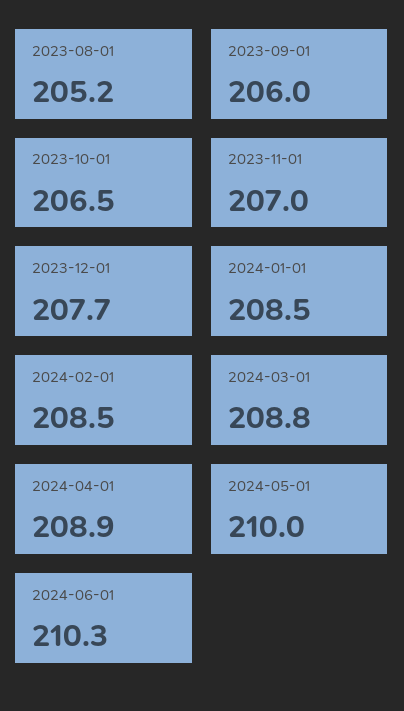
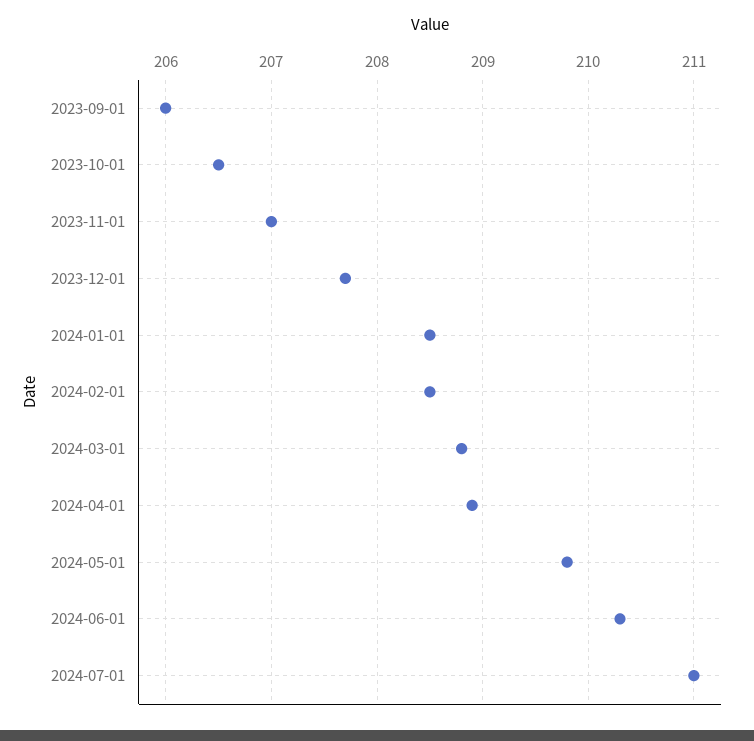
2023-08-01: 205.2 -> none
2024-05-01: 210 -> 209.8
2024-07-01: none -> 211

